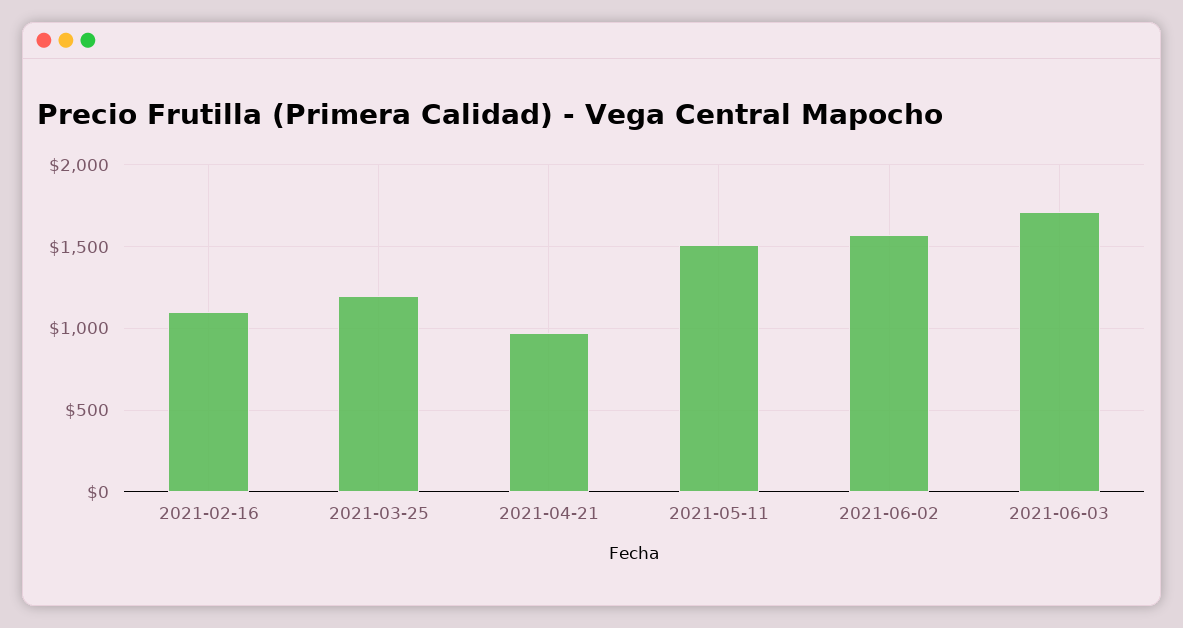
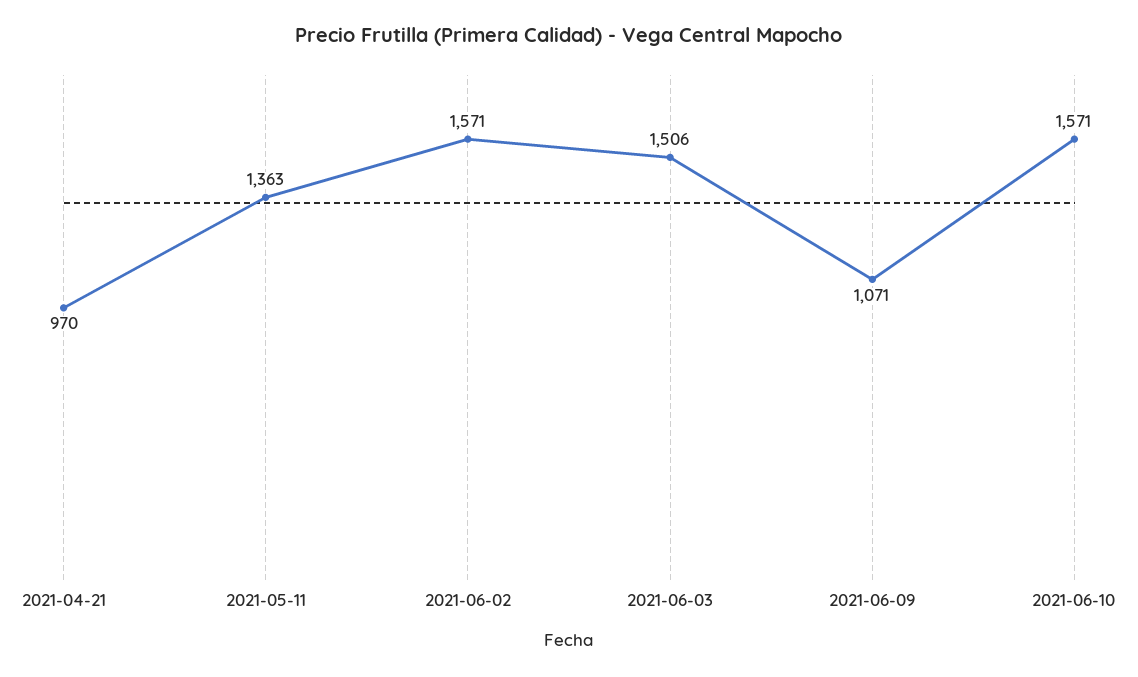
2021-02-16: 1100 -> none
2021-03-25: 1200 -> none
2021-05-11: 1500 -> 1363
2021-06-03: 1700 -> 1506
2021-06-09: none -> 1071
2021-06-10: none -> 1571

